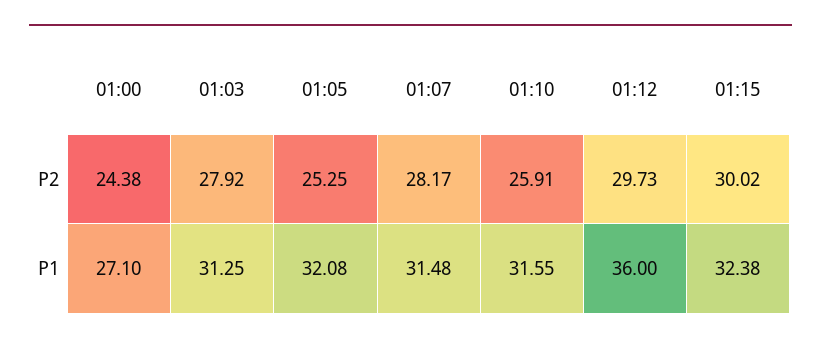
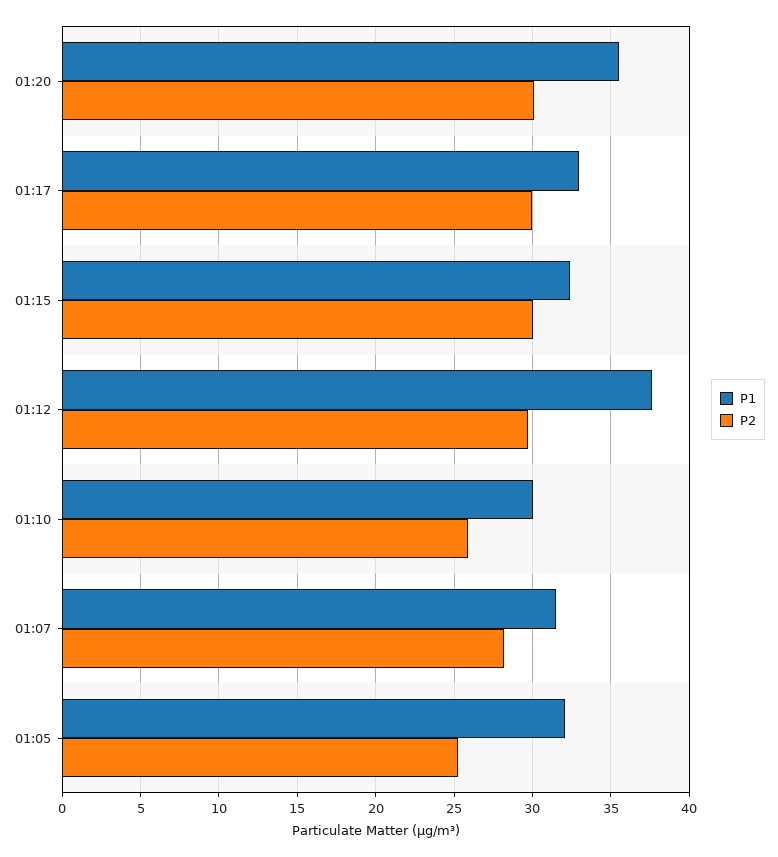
P2, 01:00: 24.38 -> none
P2, 01:03: 27.92 -> none
P1, 01:00: 27.1 -> none
P1, 01:03: 31.25 -> none
P1, 01:10: 31.55 -> 30
P1, 01:12: 36 -> 37.5
P1, 01:20: none -> 35.5
P2, 01:20: none -> 30
P1, 01:17: none -> 33
P2, 01:17: none -> 30

